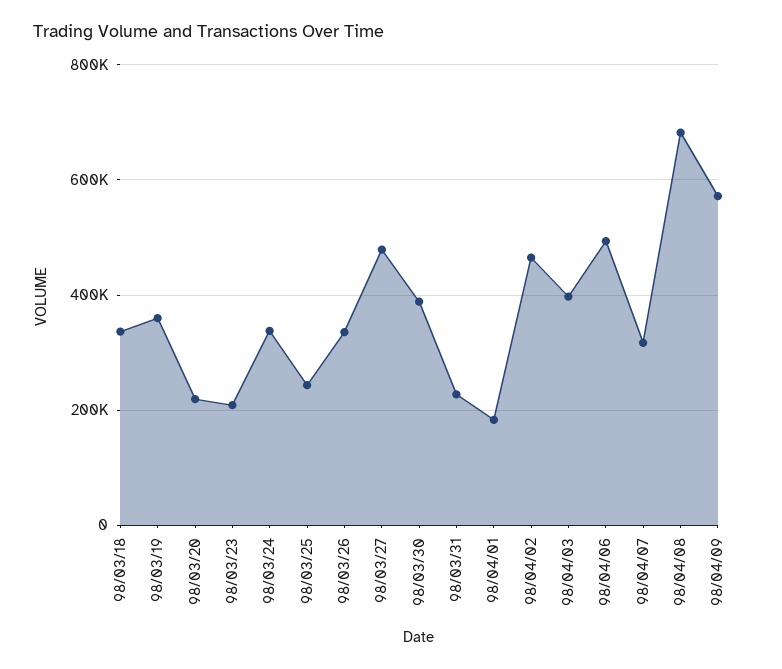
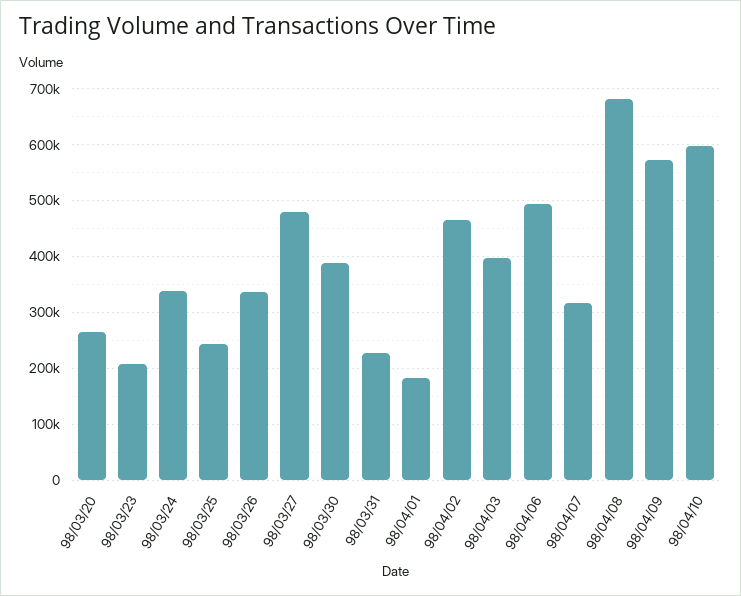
98/03/18: 340000 -> none
98/03/19: 360000 -> none
98/03/20: 220000 -> 260000
98/04/10: none -> 600000

